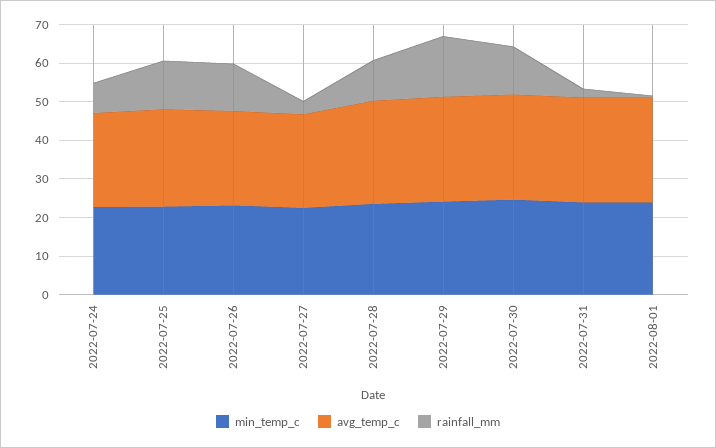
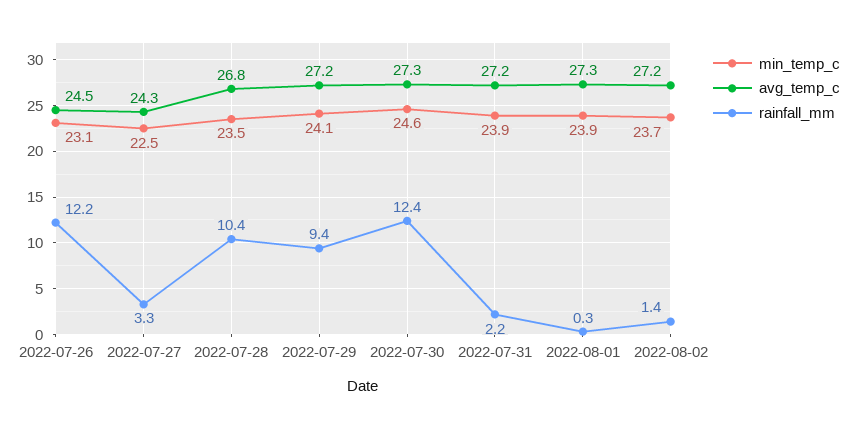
min_temp_c, 2022-07-24: 22.5 -> none
avg_temp_c, 2022-07-24: 25 -> none
rainfall_mm, 2022-07-24: 7.5 -> none
min_temp_c, 2022-07-25: 22.5 -> none
avg_temp_c, 2022-07-25: 25 -> none
rainfall_mm, 2022-07-25: 12.5 -> none
rainfall_mm, 2022-07-29: 15 -> 9.4
min_temp_c, 2022-08-02: none -> 23.7
avg_temp_c, 2022-08-02: none -> 27.2
rainfall_mm, 2022-08-02: none -> 1.4

